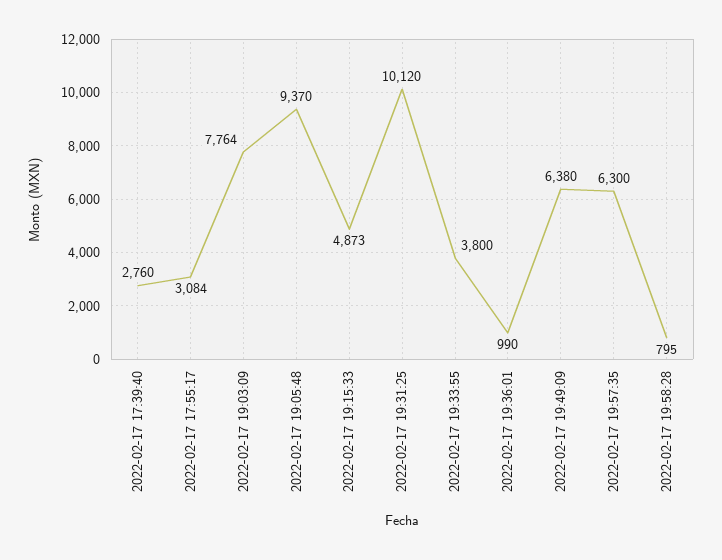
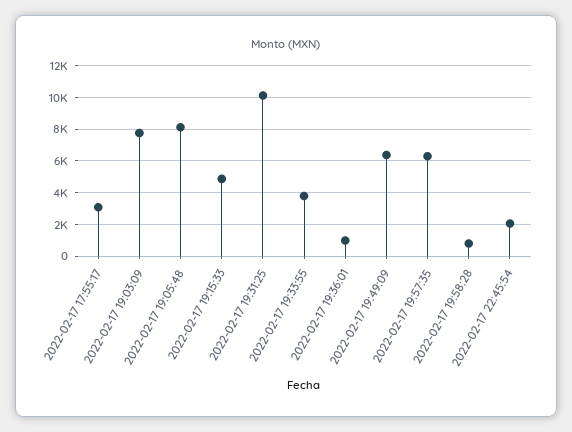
2022-02-17 17:39:40: 2760 -> none
2022-02-17 19:05:48: 9370 -> 8000
2022-02-17 22:45:54: none -> 2000

